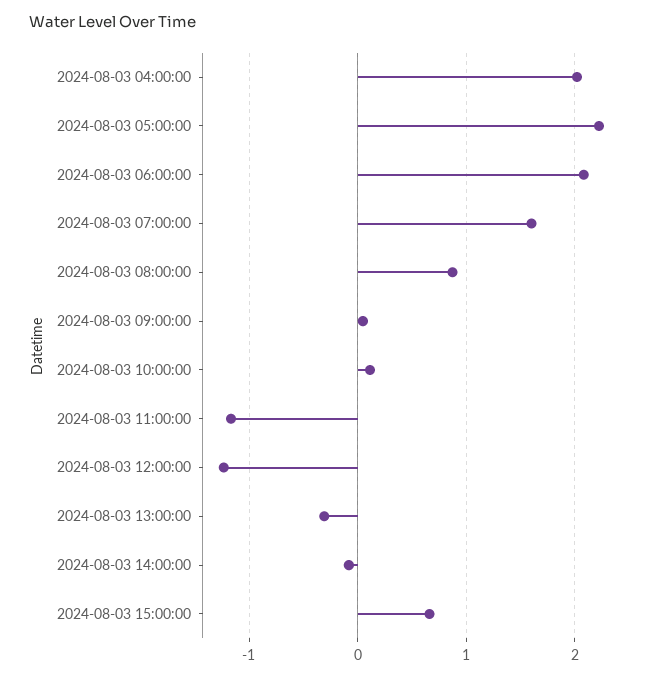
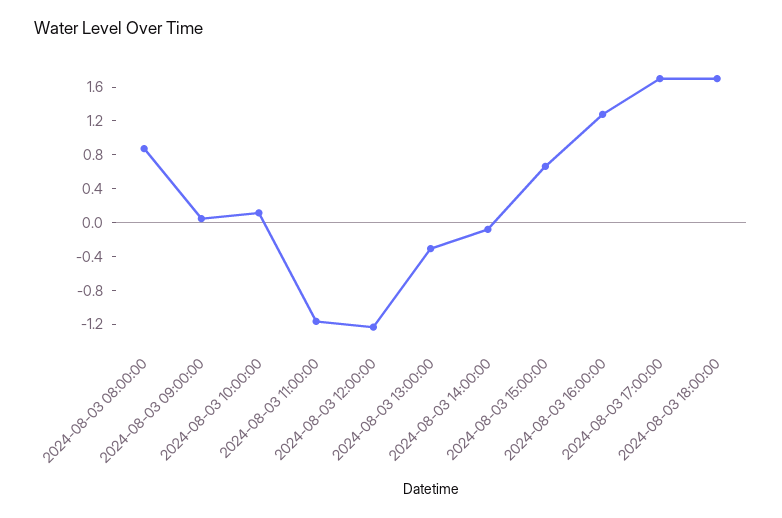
2024-08-03 04:00:00: 2 -> none
2024-08-03 05:00:00: 2.2 -> none
2024-08-03 06:00:00: 2.1 -> none
2024-08-03 07:00:00: 1.6 -> none
2024-08-03 16:00:00: none -> 1.3
2024-08-03 17:00:00: none -> 1.7
2024-08-03 18:00:00: none -> 1.7

